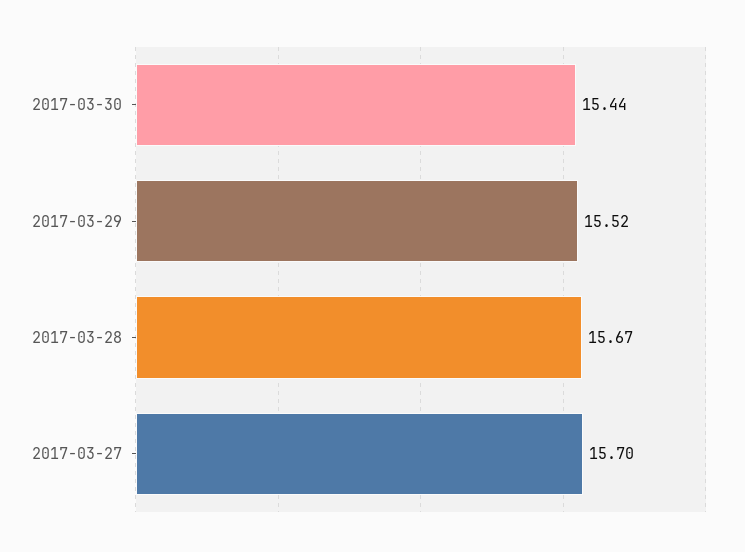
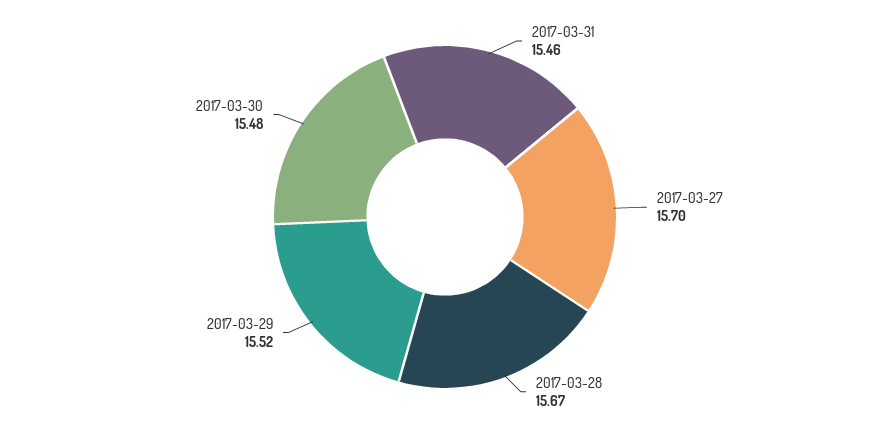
2017-03-30: 15.44 -> 15.48
2017-03-31: none -> 15.46

